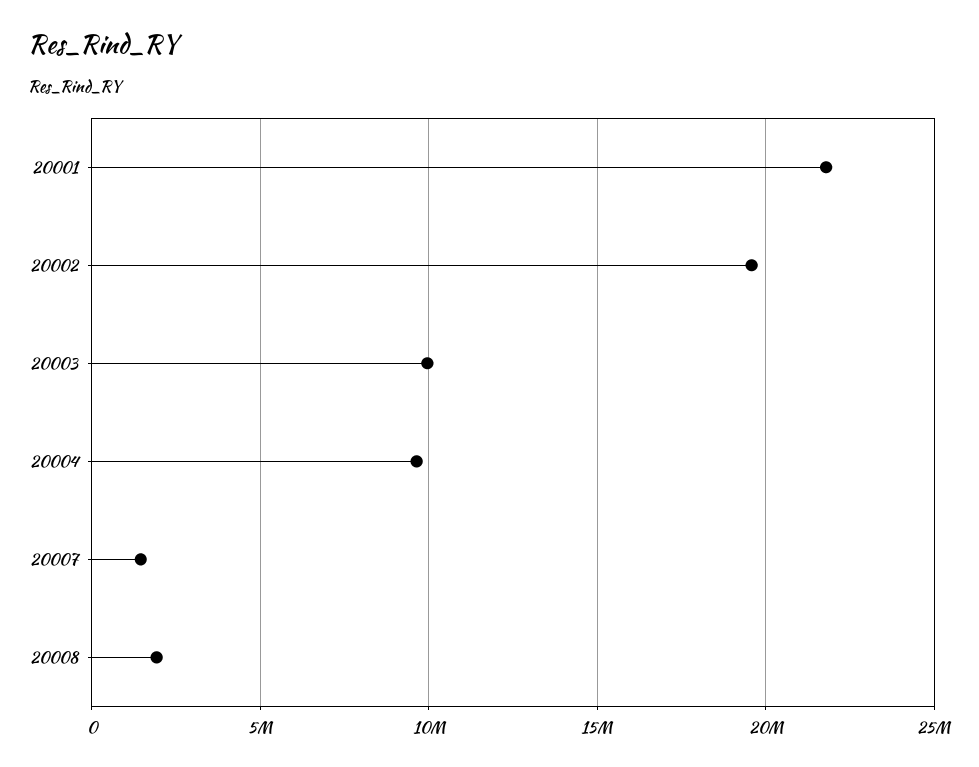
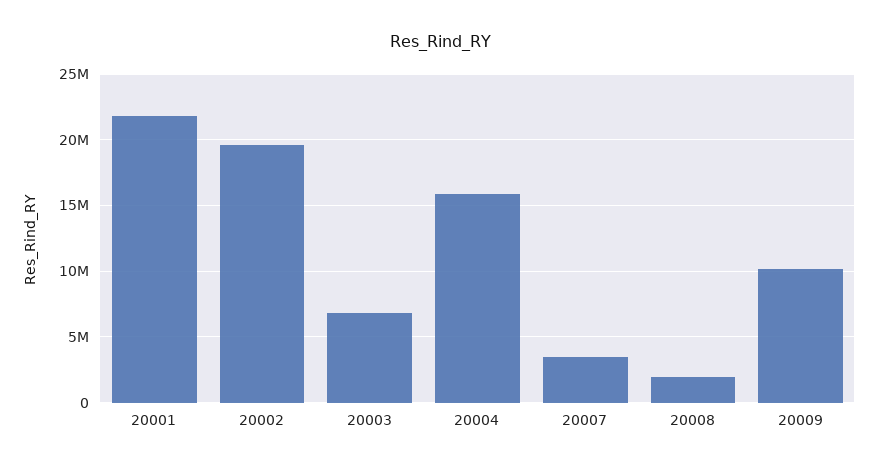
20003: 10000000 -> 7000000
20004: 9500000 -> 16000000
20007: 1500000 -> 3500000
20009: none -> 10000000

